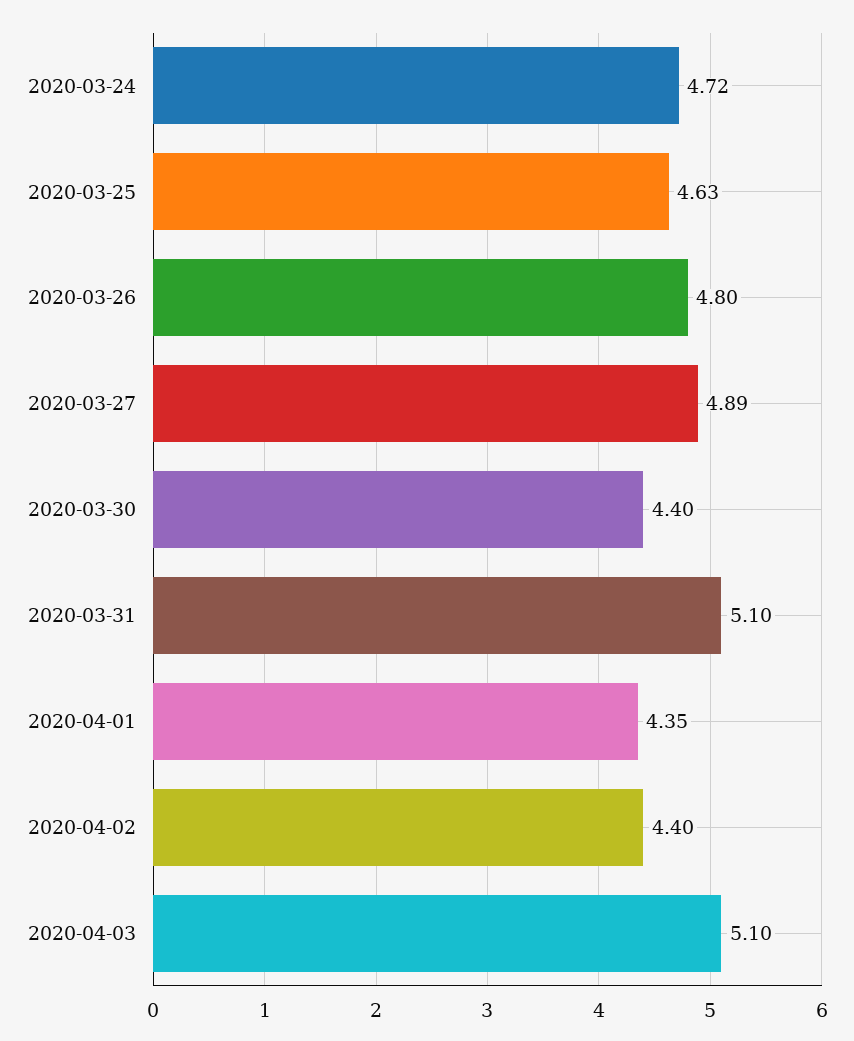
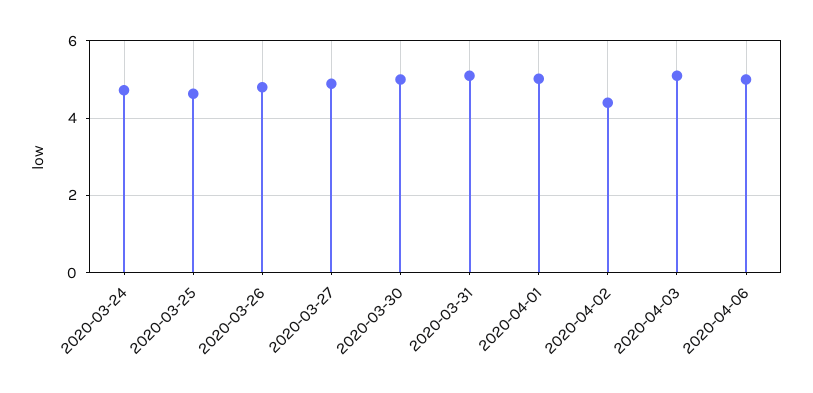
2020-03-30: 4.4 -> 5
2020-04-01: 4.35 -> 5
2020-04-06: none -> 5

